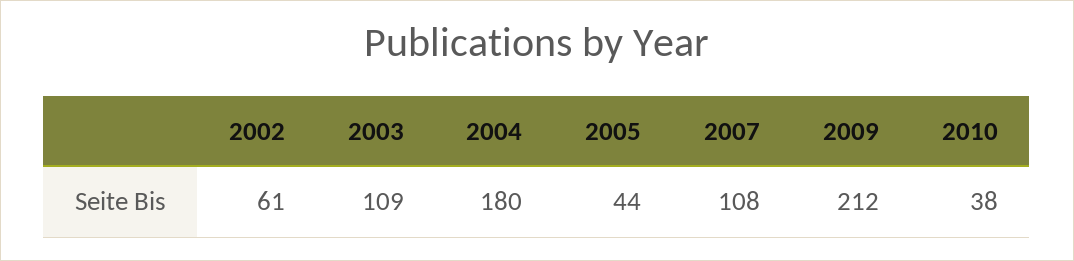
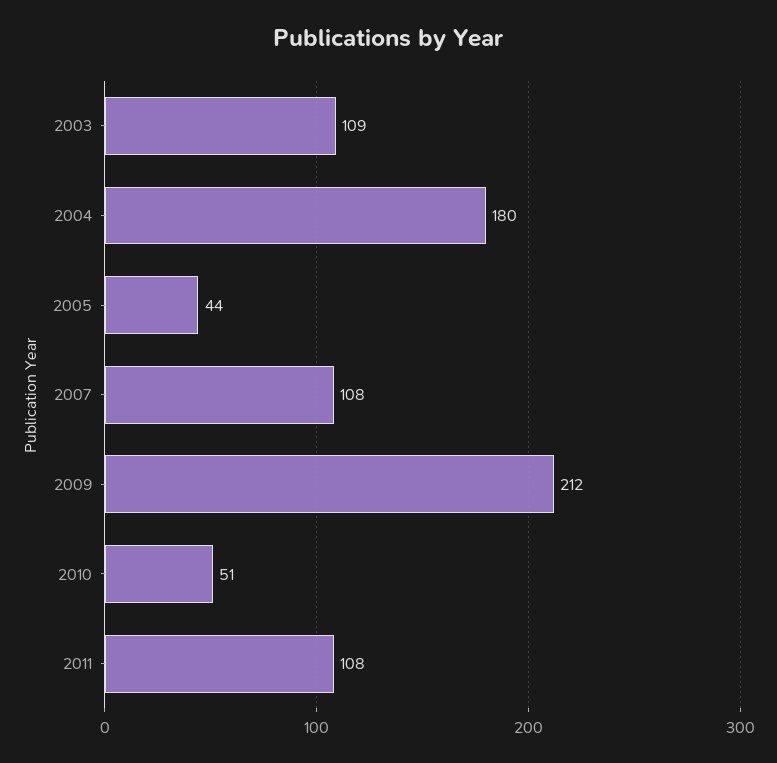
2002: 61 -> none
2010: 38 -> 51
2011: none -> 108

